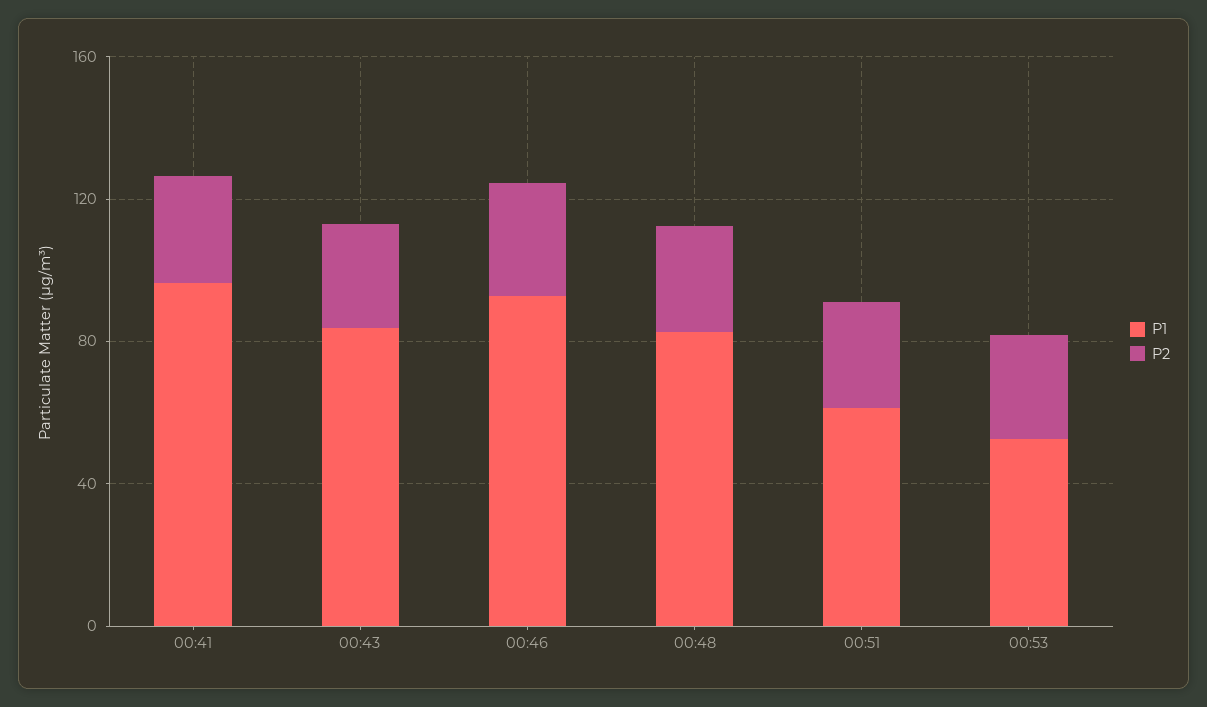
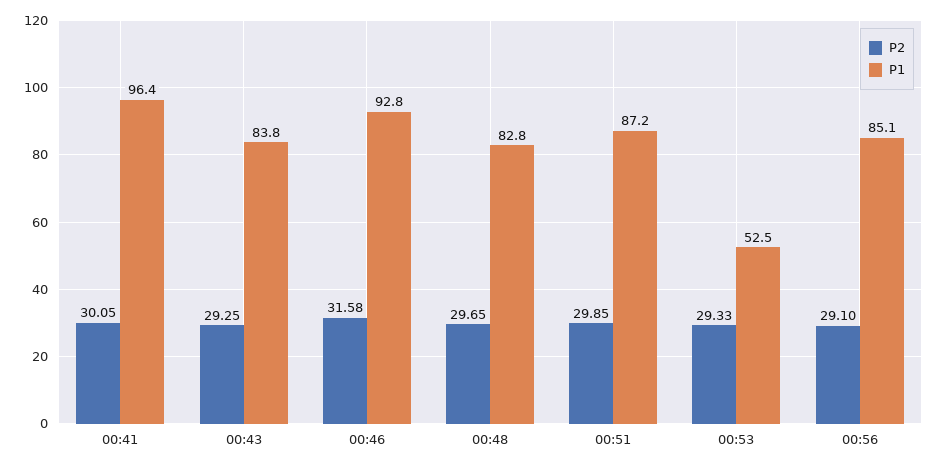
P1, 00:51: 60 -> 87.2
P2, 00:56: none -> 29.1
P1, 00:56: none -> 85.1

